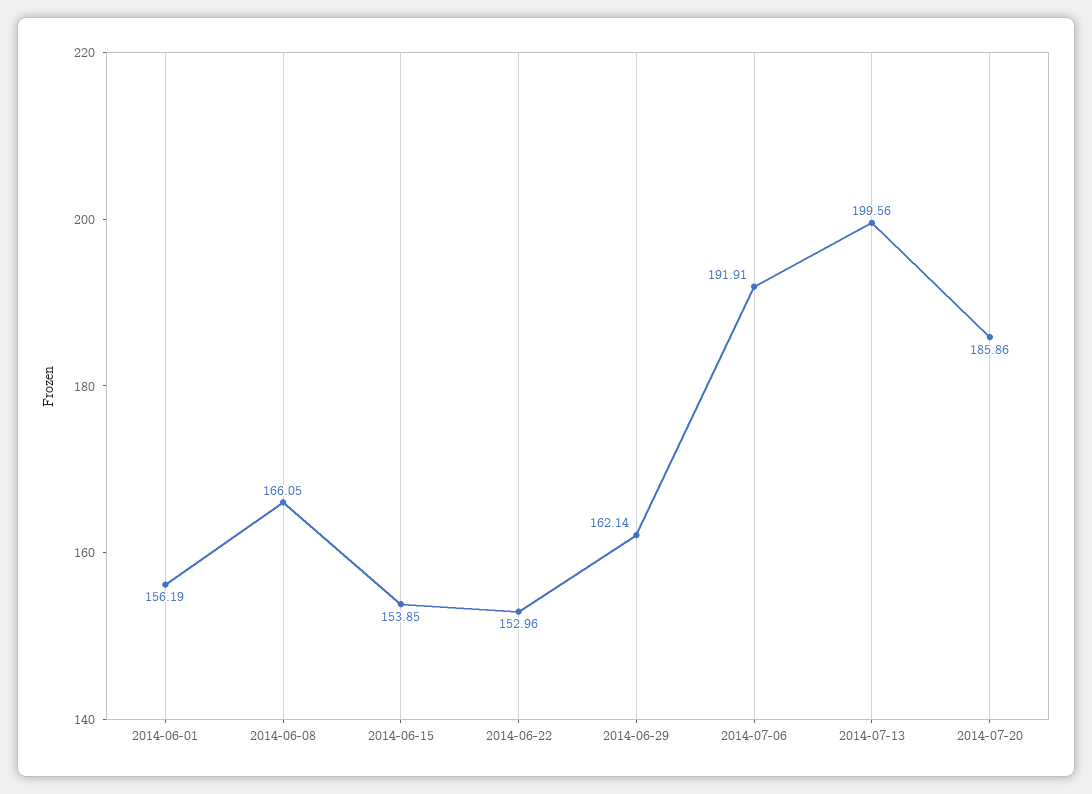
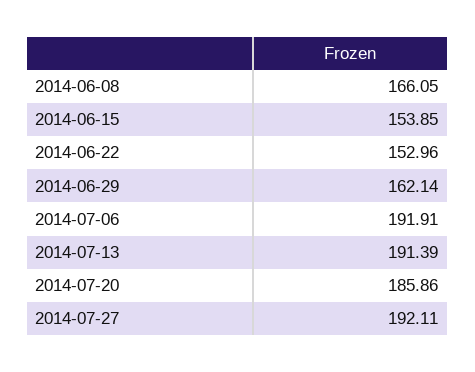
2014-06-01: 156.19 -> none
2014-07-13: 199.56 -> 191.39
2014-07-27: none -> 192.11

